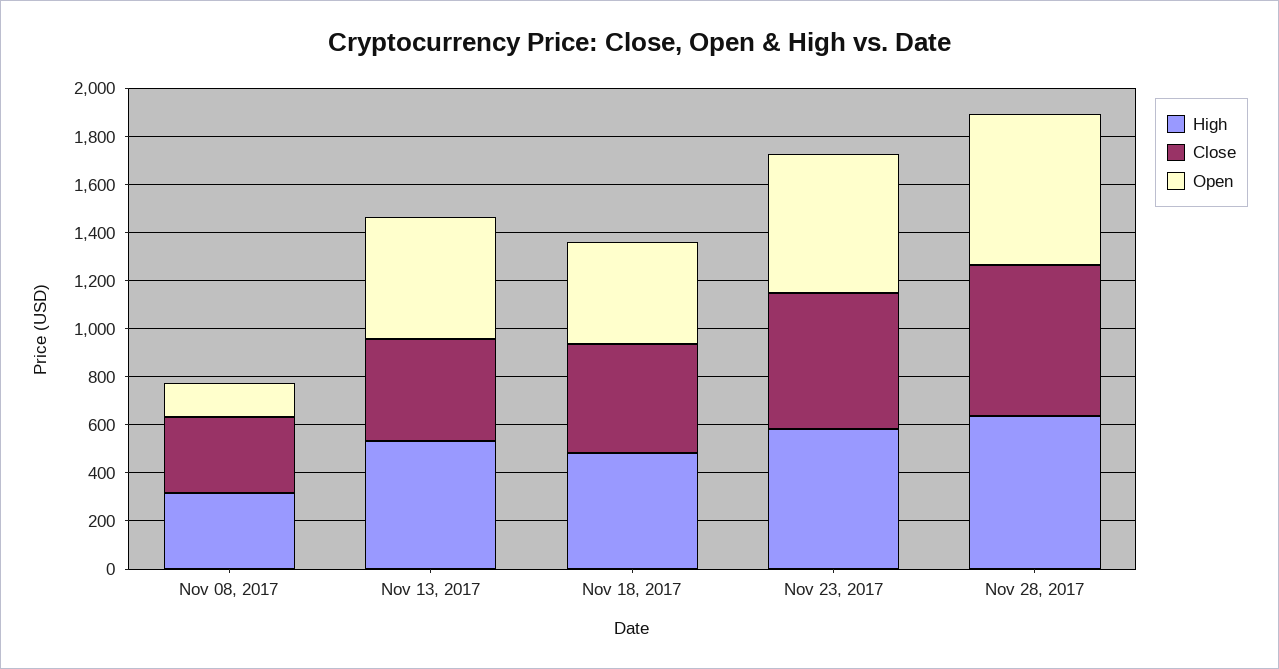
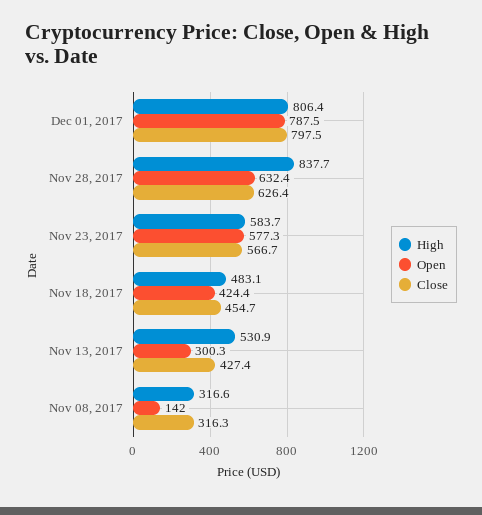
Open, Nov 13, 2017: 500 -> 300.3
High, Nov 28, 2017: 650 -> 837.7
High, Dec 01, 2017: none -> 806.4
Open, Dec 01, 2017: none -> 787.5
Close, Dec 01, 2017: none -> 797.5

